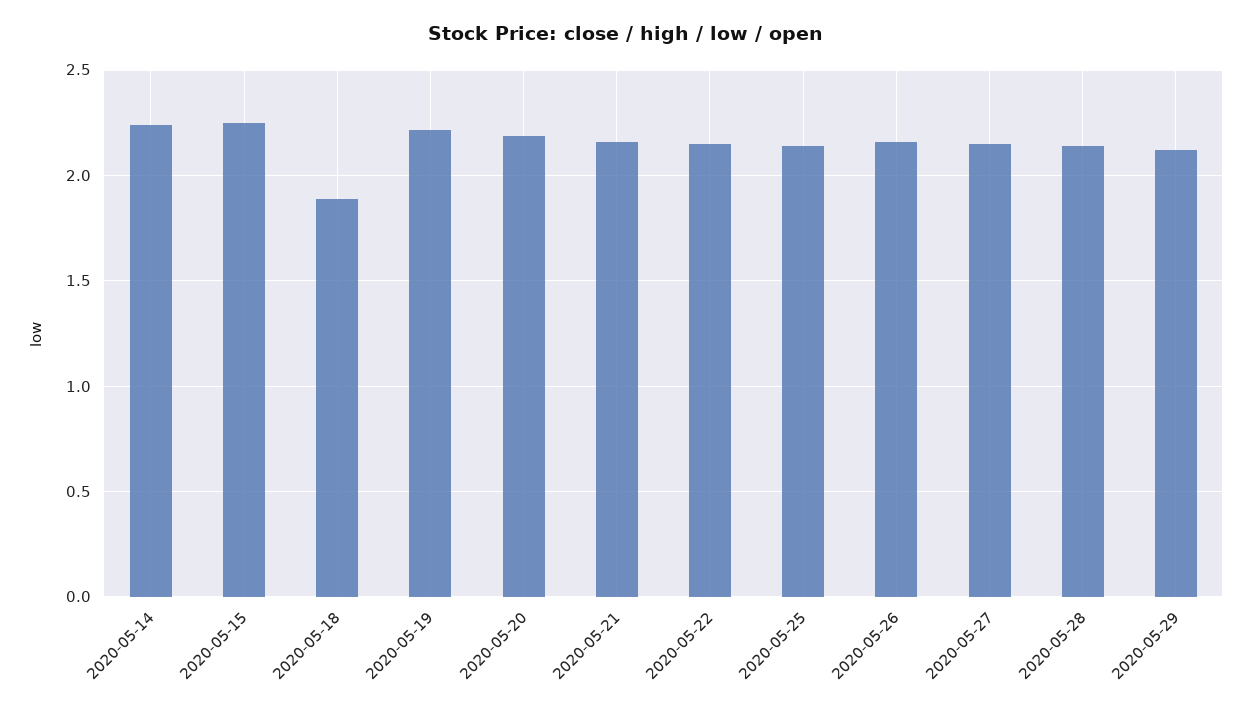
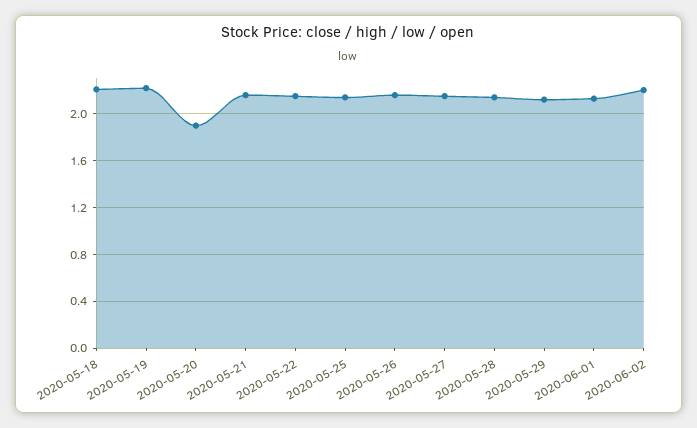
2020-05-14: 2.25 -> none
2020-05-15: 2.25 -> none
2020-05-18: 1.9 -> 2.2
2020-05-20: 2.2 -> 1.9
2020-06-01: none -> 2.1
2020-06-02: none -> 2.2

